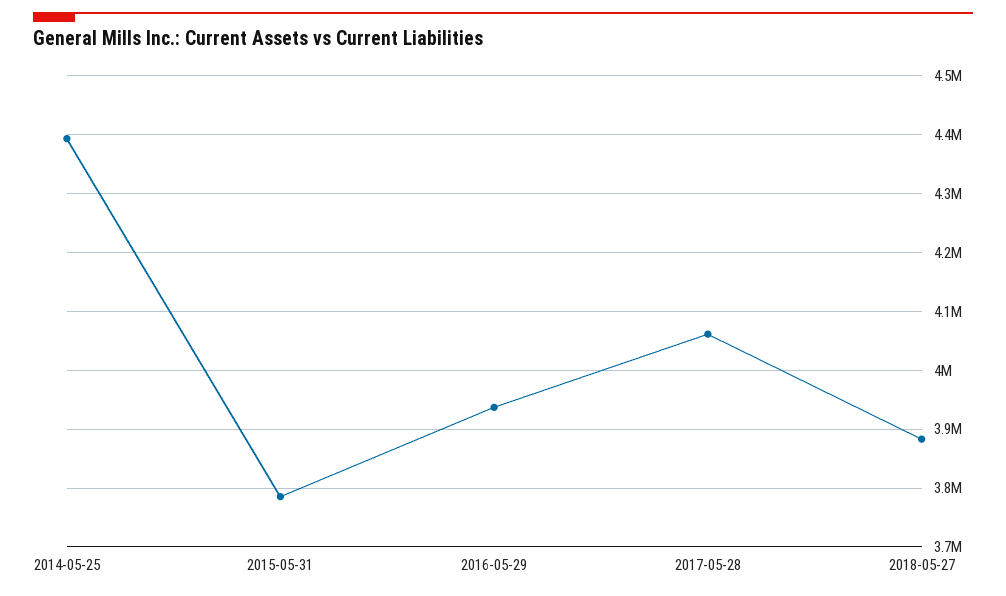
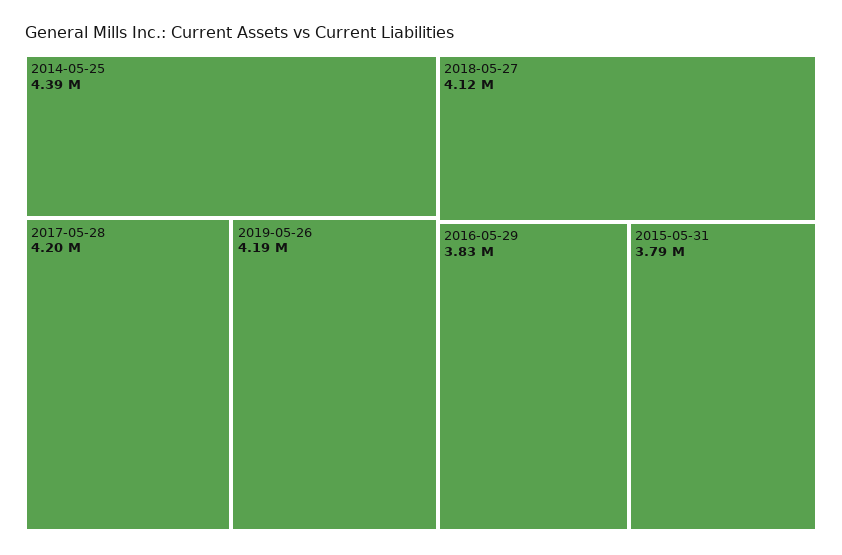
2016-05-29: 3940000 -> 3830000
2017-05-28: 4060000 -> 4200000
2018-05-27: 3880000 -> 4120000
2019-05-26: none -> 4190000

